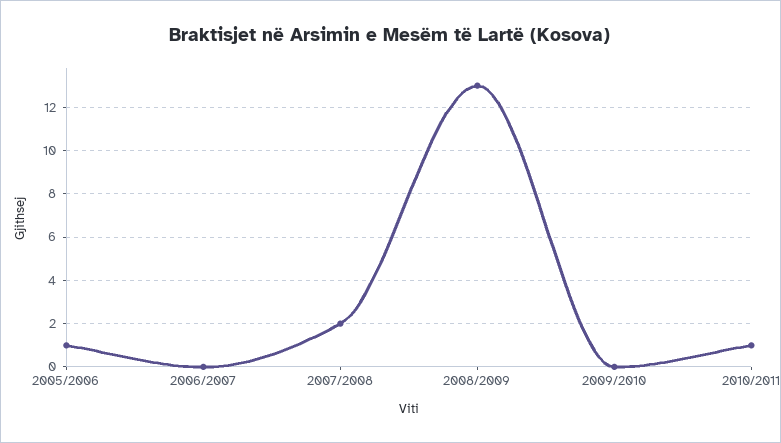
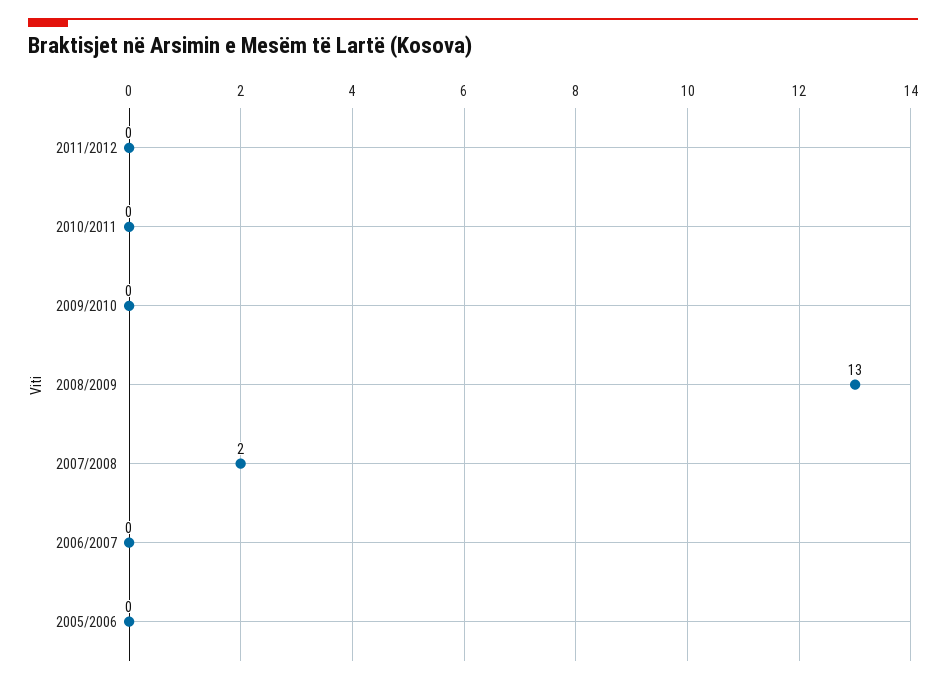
2005/2006: 1 -> 0
2010/2011: 1 -> 0
2011/2012: none -> 0

